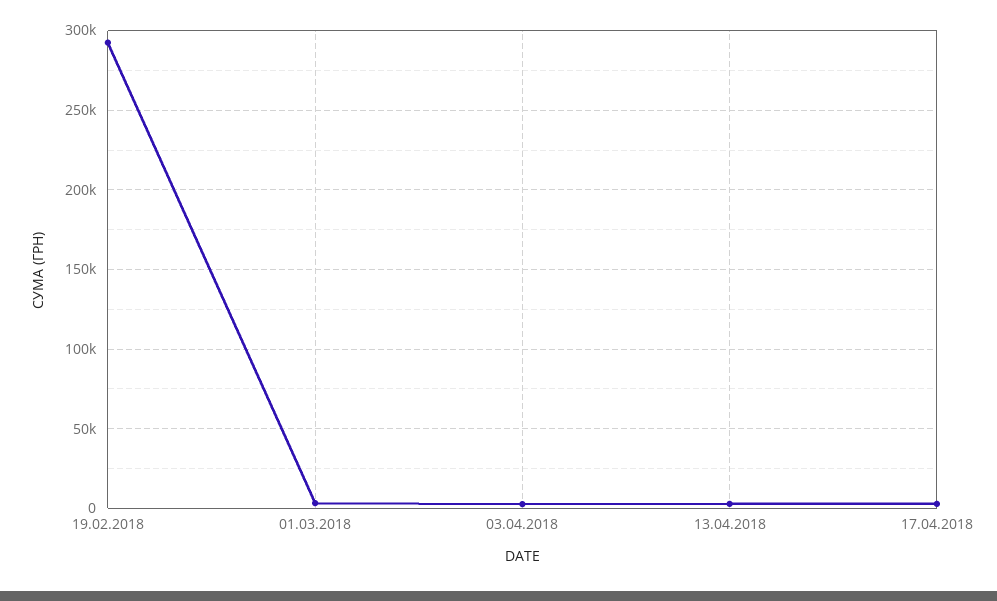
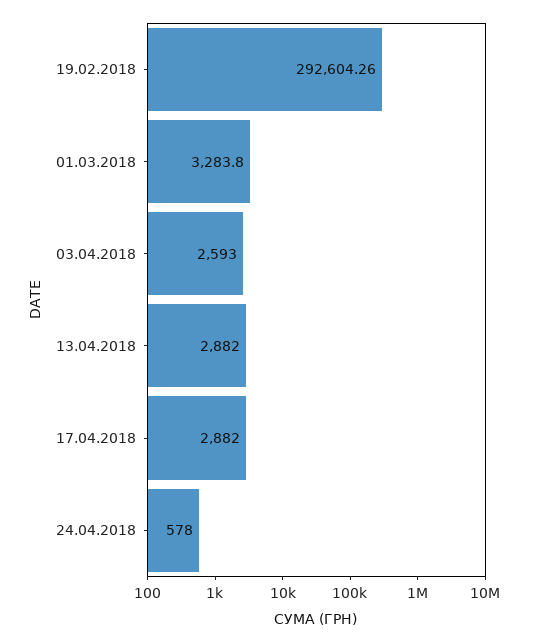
24.04.2018: none -> 578

